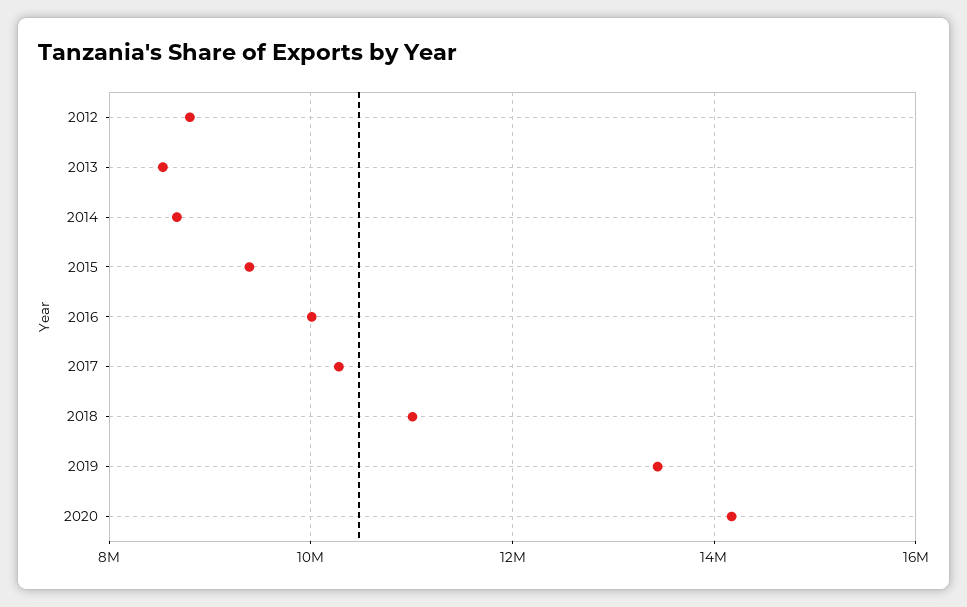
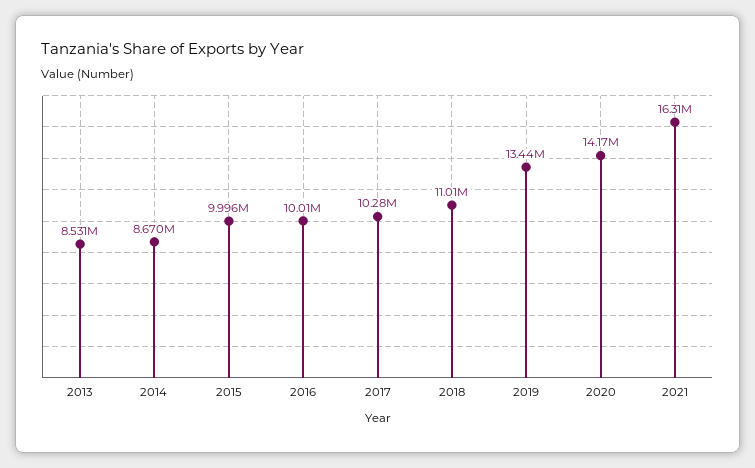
2012: 8800000 -> none
2015: 9400000 -> 9996000
2021: none -> 16310000

